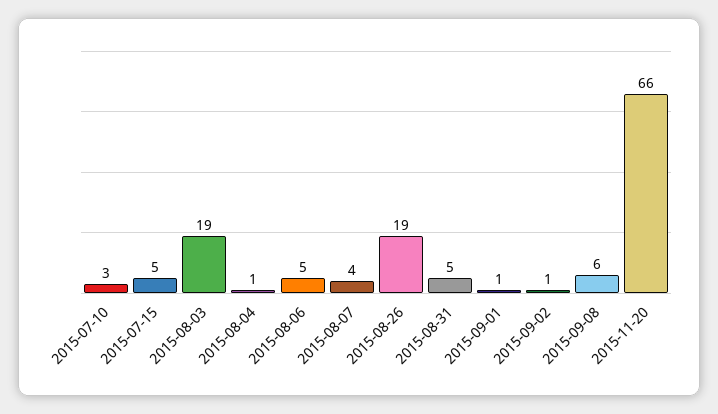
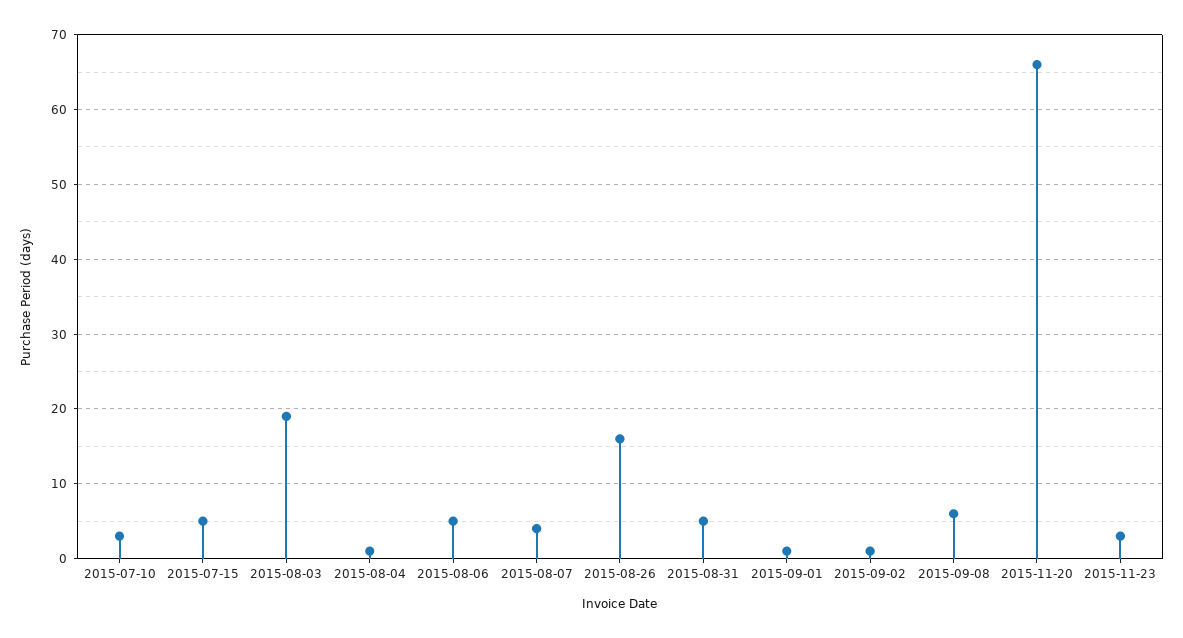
2015-08-26: 19 -> 16
2015-11-23: none -> 3

